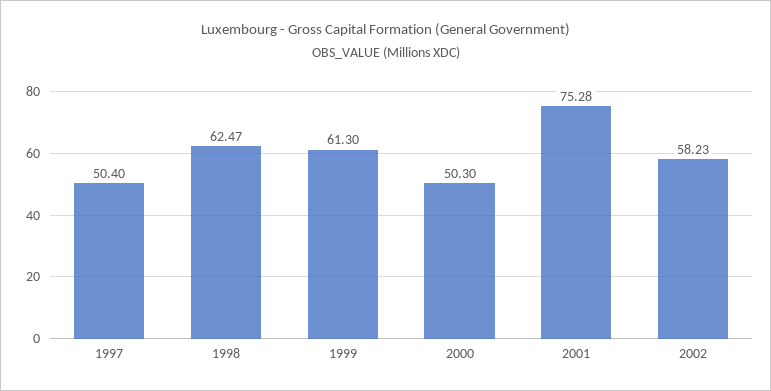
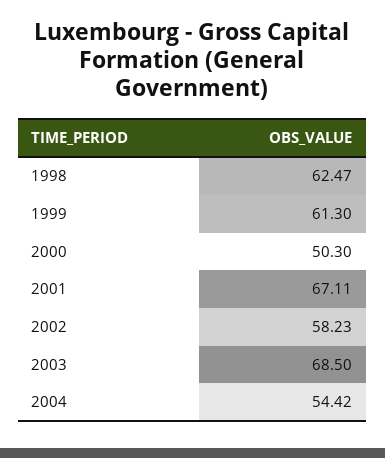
1997: 50.4 -> none
2001: 75.28 -> 67.11
2003: none -> 68.5
2004: none -> 54.42

